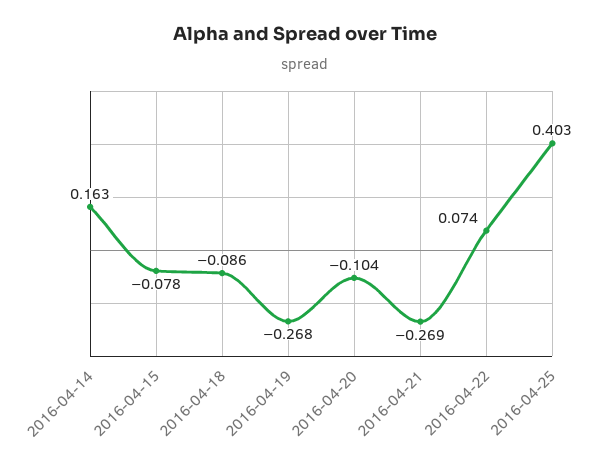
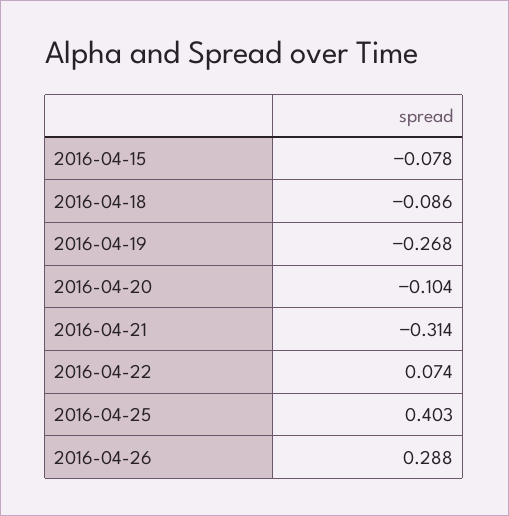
2016-04-14: 0.163 -> none
2016-04-21: -0.269 -> -0.314
2016-04-26: none -> 0.288

